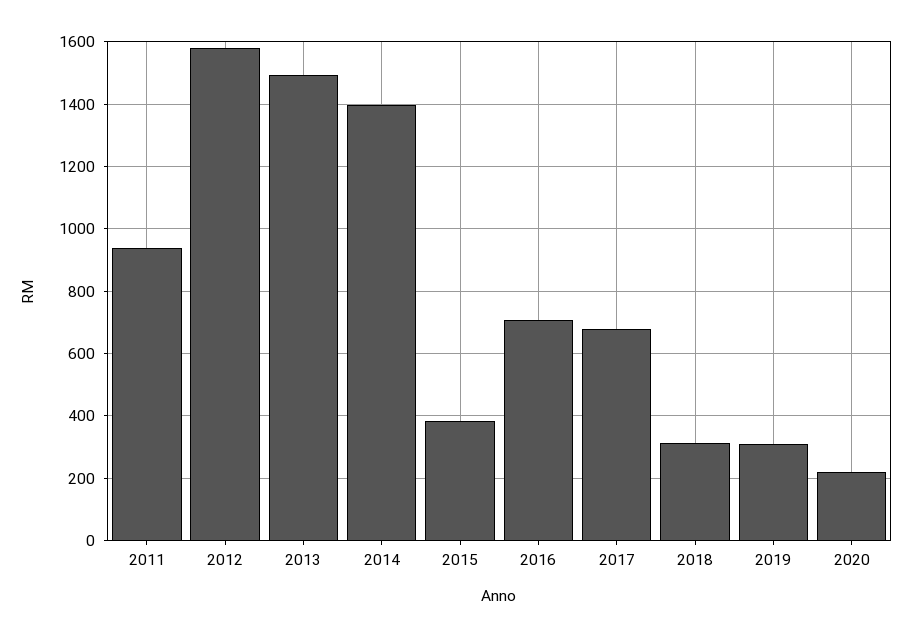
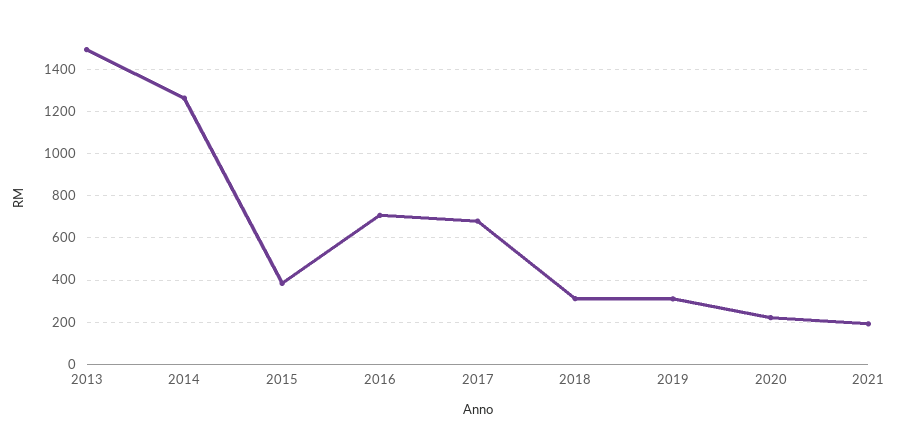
2011: 940 -> none
2012: 1580 -> none
2014: 1400 -> 1250
2021: none -> 200

